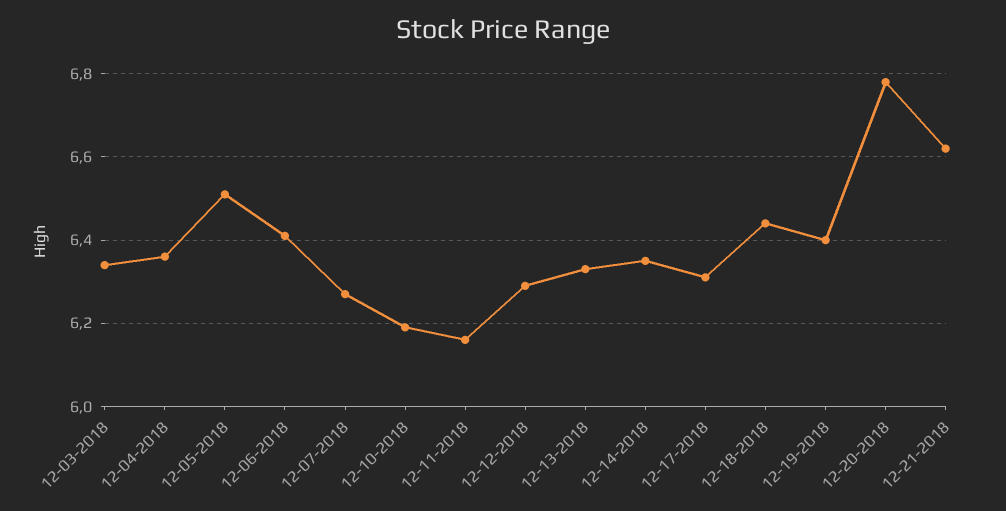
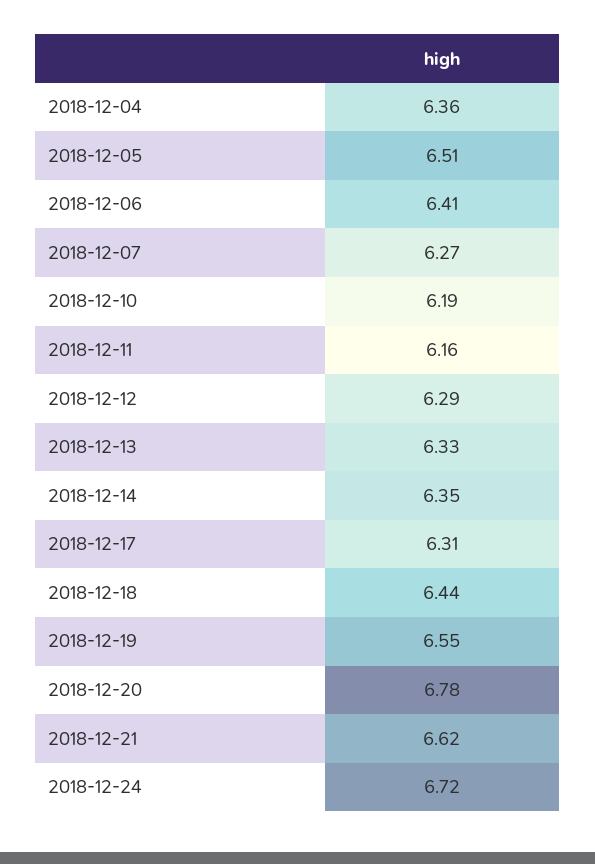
12-03-2018: 6.35 -> none
12-19-2018: 6.4 -> 6.55
2018-12-24: none -> 6.72

